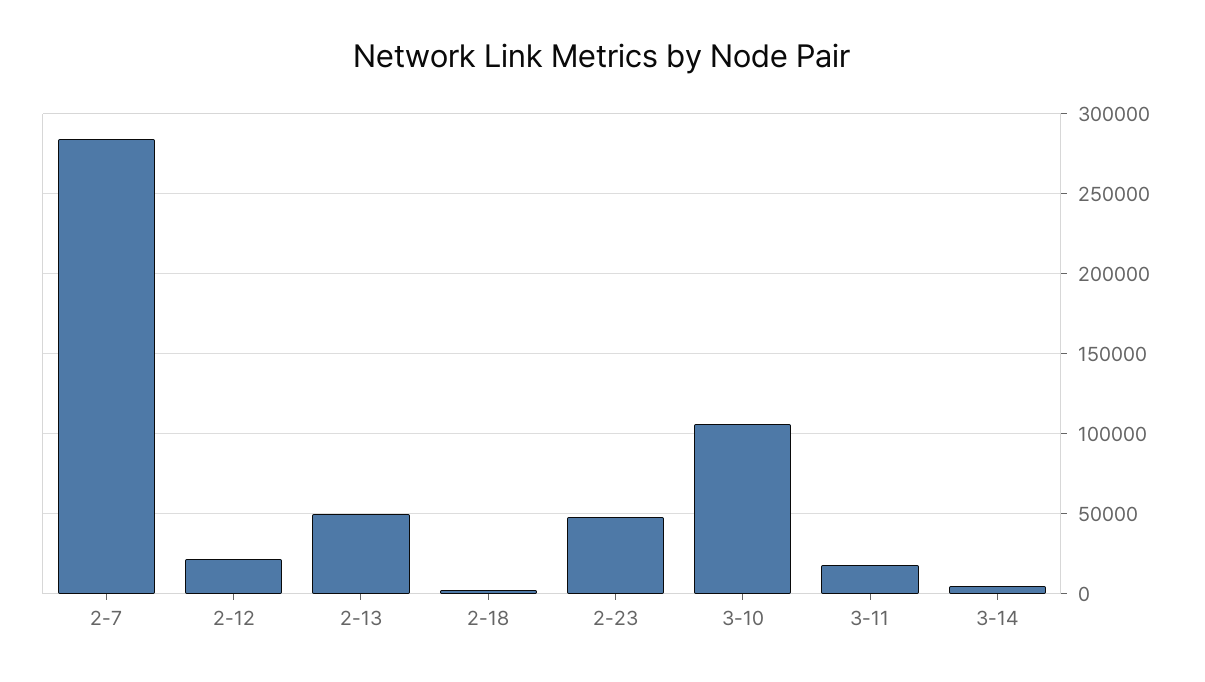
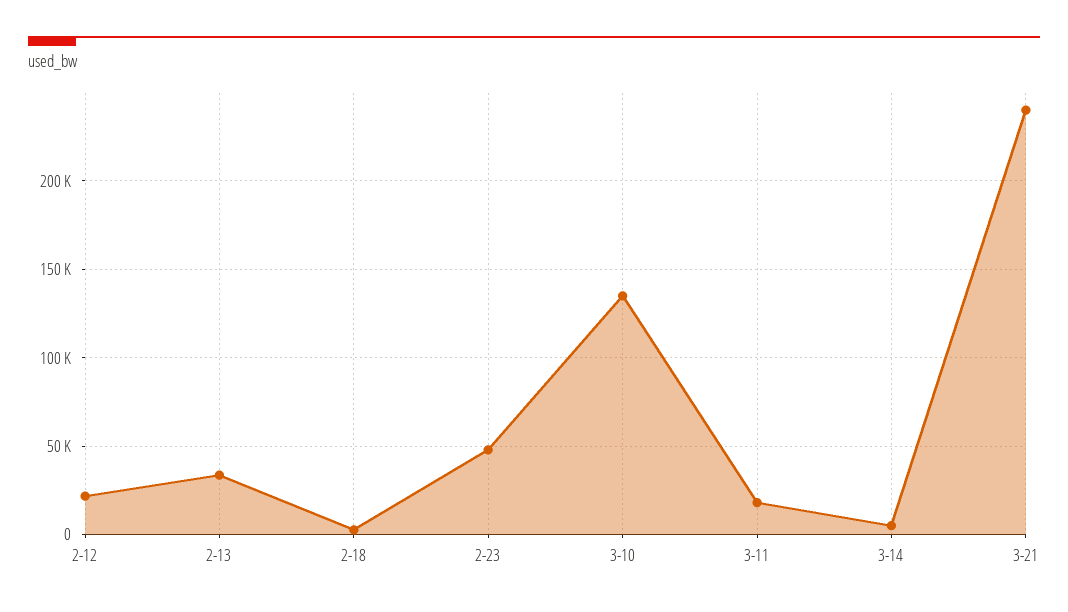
2-7: 285000 -> none
2-13: 50000 -> 35000
3-10: 105000 -> 135000
3-21: none -> 240000

